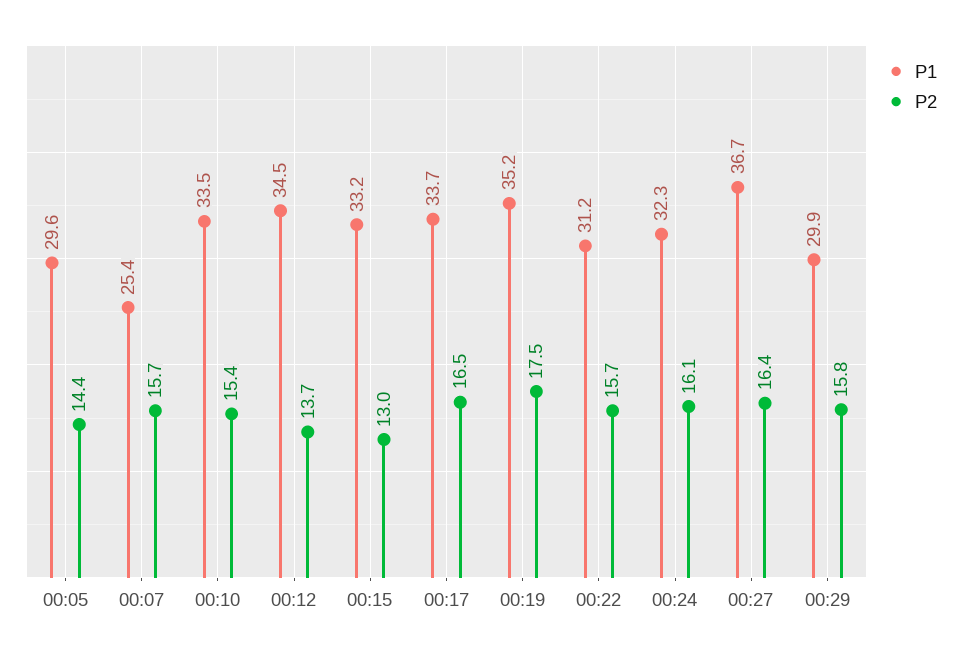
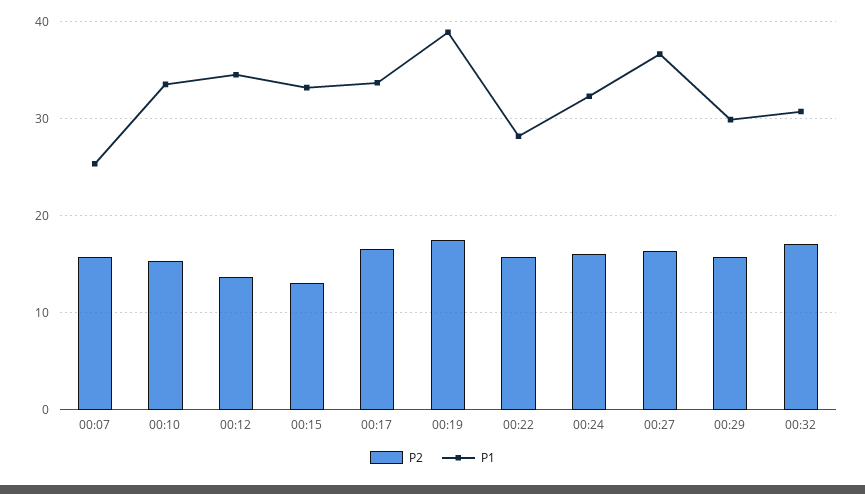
P1, 00:05: 29.6 -> none
P2, 00:05: 14.4 -> none
P1, 00:19: 35.2 -> 39
P1, 00:22: 31.2 -> 28
P2, 00:32: none -> 17
P1, 00:32: none -> 31

